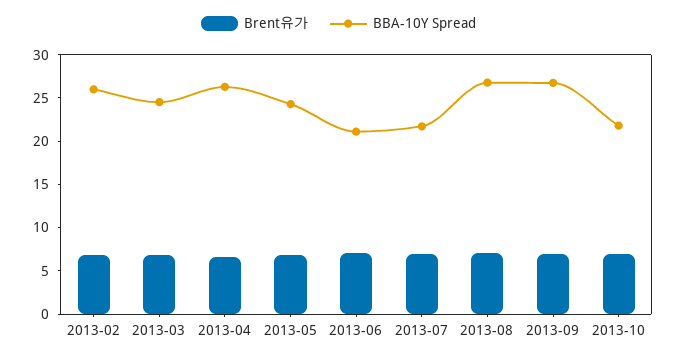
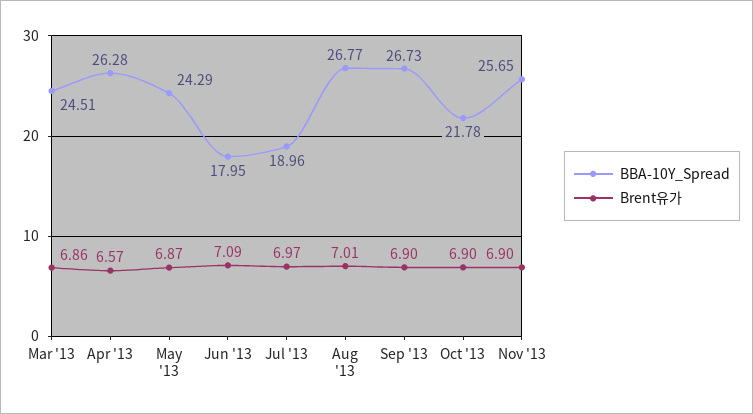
Brent유가, 2013-02: 7 -> none
BBA-10Y Spread, 2013-02: 26 -> none
BBA-10Y Spread, 2013-06: 21 -> 17.95
BBA-10Y Spread, 2013-07: 22 -> 18.96
BBA-10Y Spread, Nov '13: none -> 25.65
Brent유가, Nov '13: none -> 6.9

